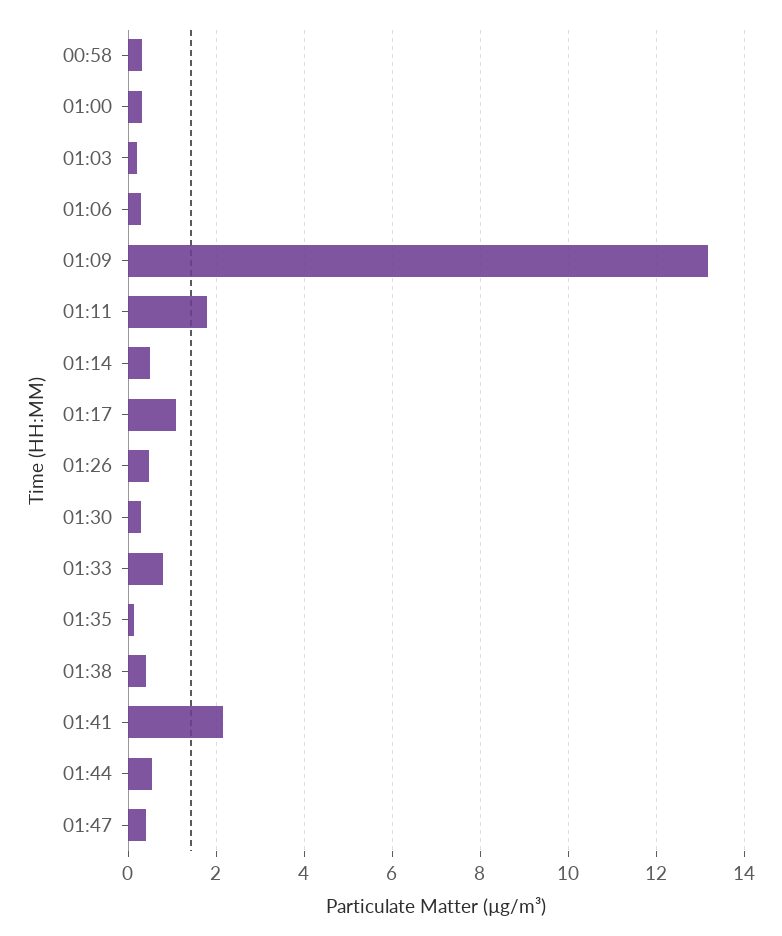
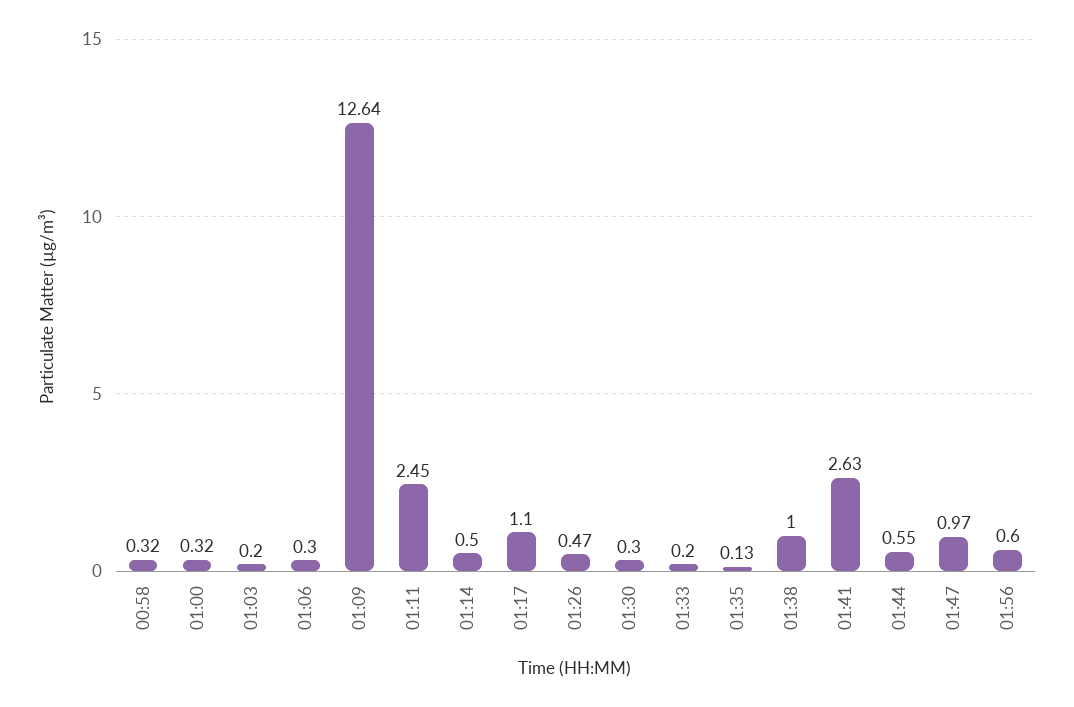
01:09: 13.2 -> 12.64
01:11: 1.8 -> 2.45
01:33: 0.8 -> 0.2
01:38: 0.4 -> 1
01:41: 2.2 -> 2.63
01:47: 0.4 -> 0.97
01:56: none -> 0.6

